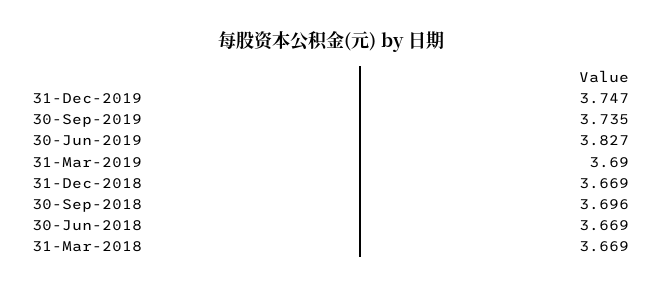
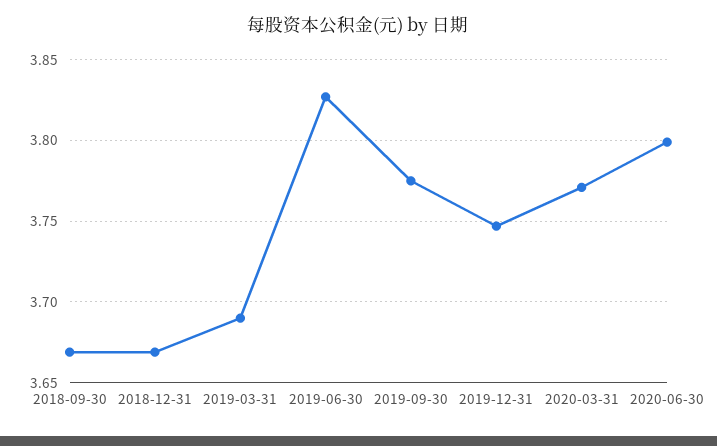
30-Sep-2019: 3.735 -> 3.775
30-Sep-2018: 3.696 -> 3.67
30-Jun-2018: 3.669 -> none
31-Mar-2018: 3.669 -> none
2020-03-31: none -> 3.77
2020-06-30: none -> 3.8

